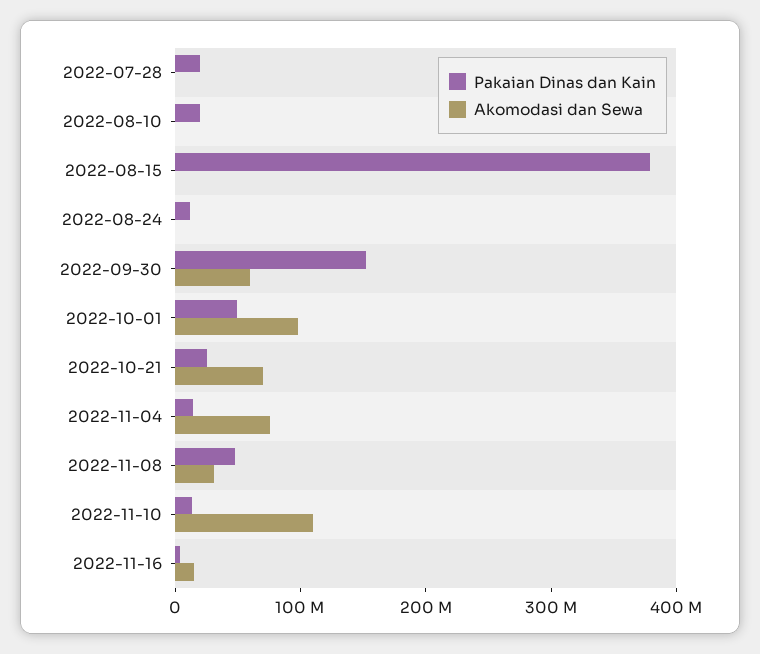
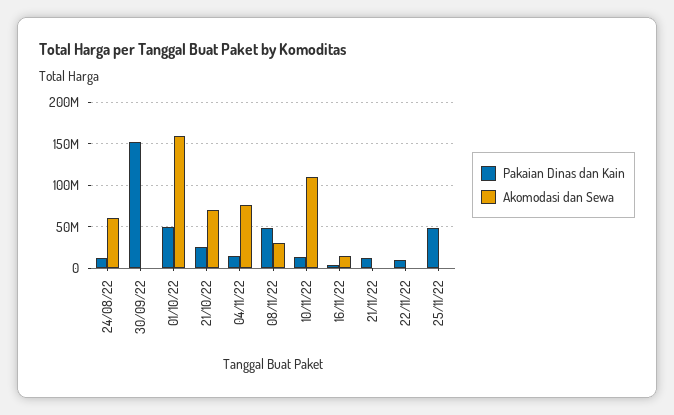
Pakaian Dinas dan Kain, 2022-07-28: 20000000 -> none
Akomodasi dan Sewa, 2022-07-28: 0 -> none
Pakaian Dinas dan Kain, 2022-08-10: 20000000 -> none
Akomodasi dan Sewa, 2022-08-10: 0 -> none
Pakaian Dinas dan Kain, 2022-08-15: 380000000 -> none
Akomodasi dan Sewa, 2022-08-15: 0 -> none
Akomodasi dan Sewa, 2022-08-24: 0 -> 60000000
Akomodasi dan Sewa, 2022-09-30: 60000000 -> 0
Akomodasi dan Sewa, 2022-10-01: 100000000 -> 160000000
Pakaian Dinas dan Kain, 21/11/22: none -> 10000000
Akomodasi dan Sewa, 21/11/22: none -> 0
Pakaian Dinas dan Kain, 22/11/22: none -> 10000000
Akomodasi dan Sewa, 22/11/22: none -> 0
Pakaian Dinas dan Kain, 25/11/22: none -> 50000000
Akomodasi dan Sewa, 25/11/22: none -> 0

